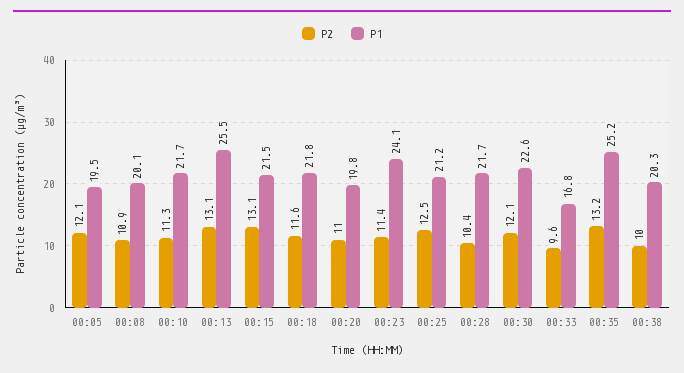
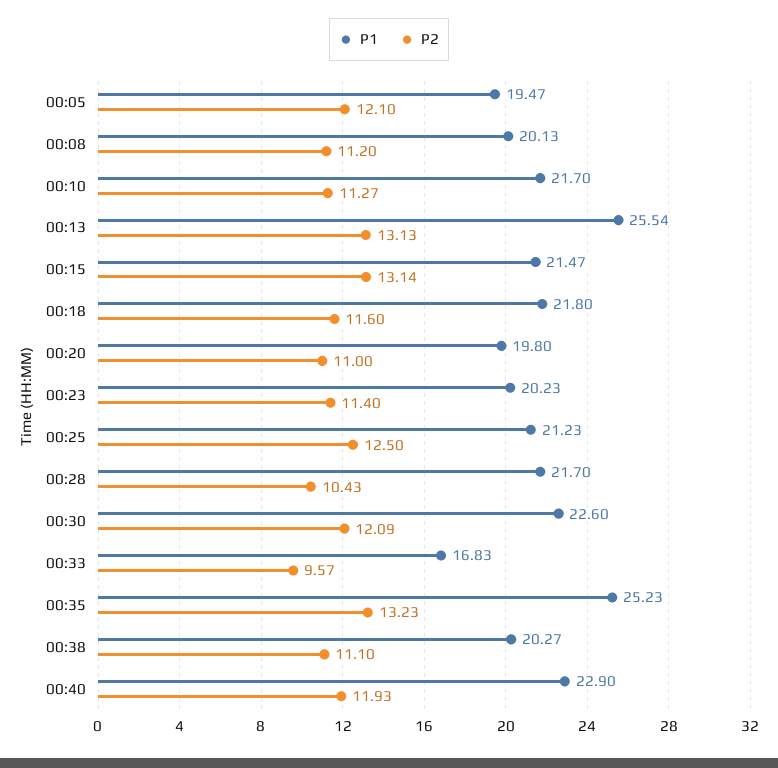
P2, 00:08: 10.9 -> 11.2
P1, 00:23: 24.1 -> 20.23
P2, 00:38: 10 -> 11.1
P1, 00:40: none -> 22.9
P2, 00:40: none -> 11.93

